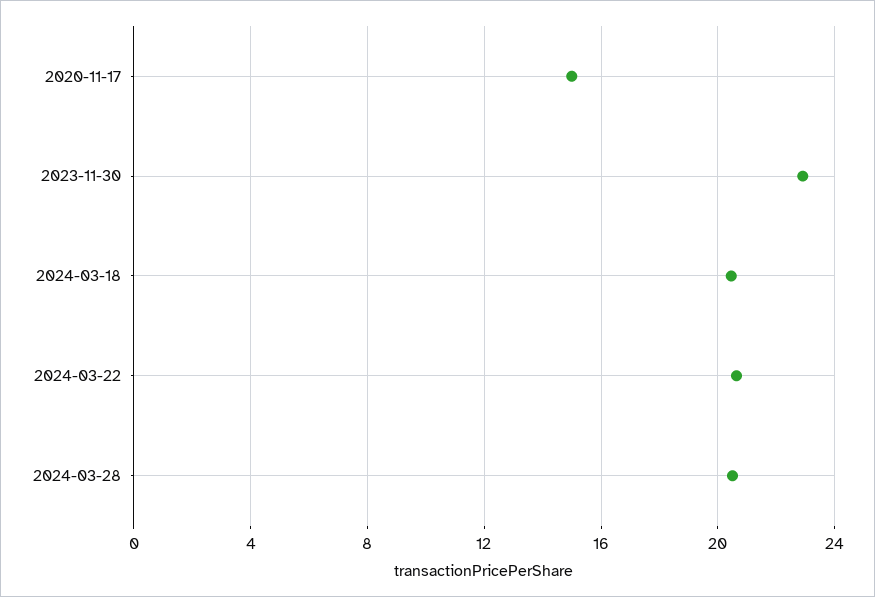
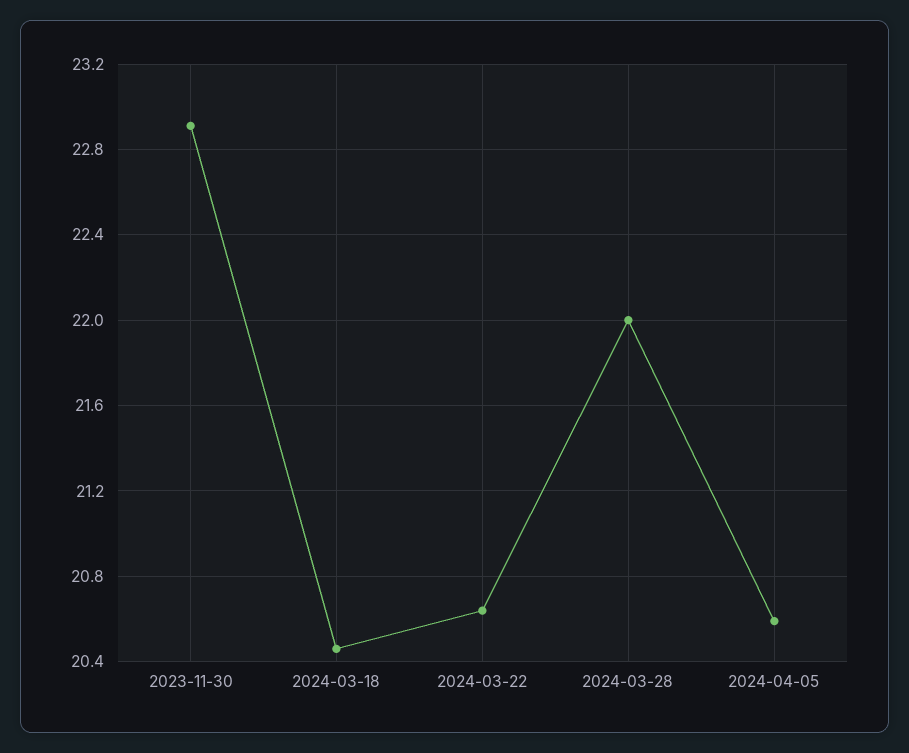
2020-11-17: 15 -> none
2024-03-28: 20.5 -> 22
2024-04-05: none -> 20.6

